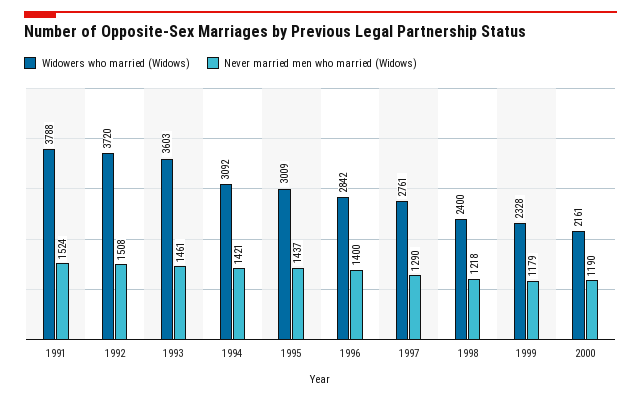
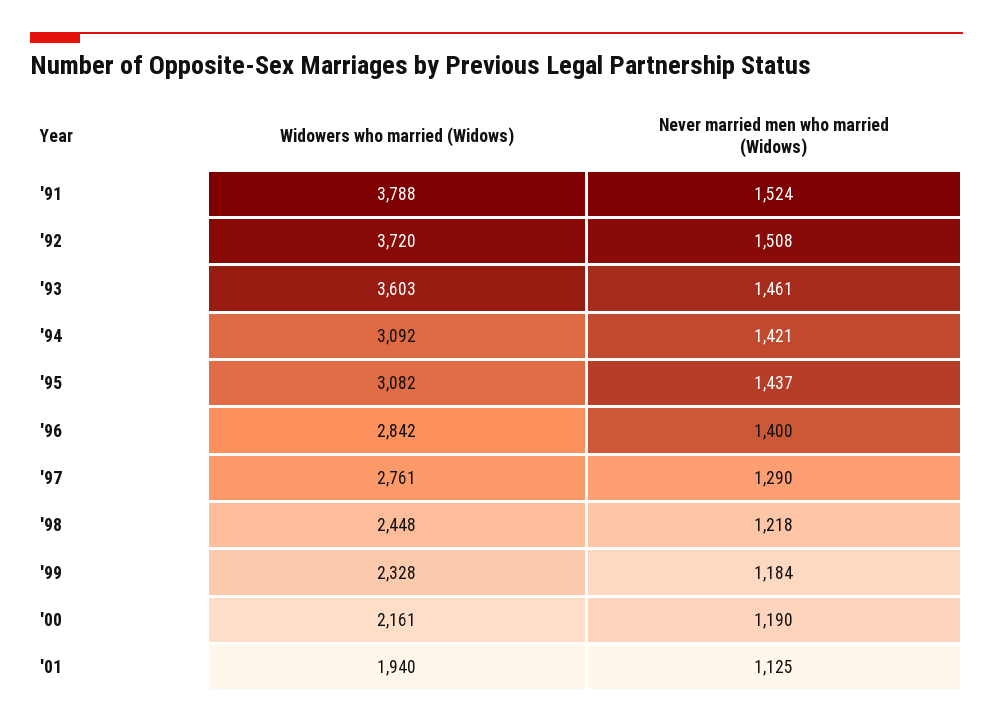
Widowers who married (Widows), 1995: 3009 -> 3082
Widowers who married (Widows), 1998: 2400 -> 2448
Never married men who married (Widows), 1999: 1179 -> 1184
Widowers who married (Widows), '01: none -> 1940
Never married men who married (Widows), '01: none -> 1125

